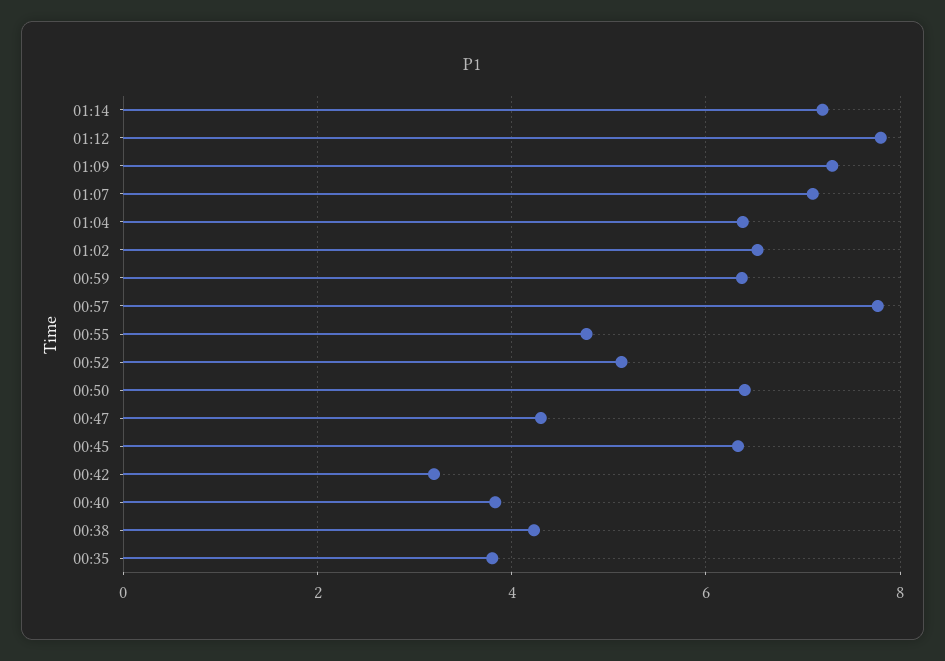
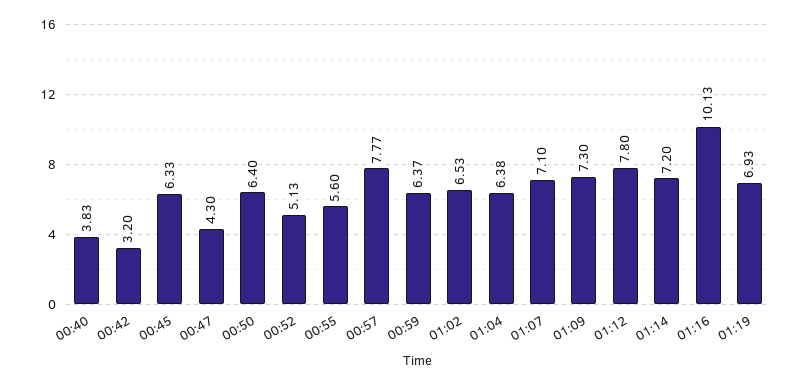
00:55: 4.8 -> 5.6
00:38: 4.2 -> none
00:35: 3.8 -> none
01:16: none -> 10.13
01:19: none -> 6.93

